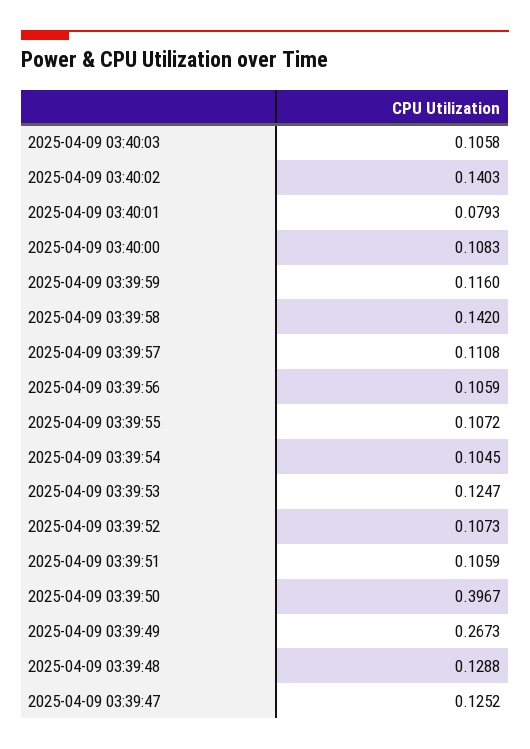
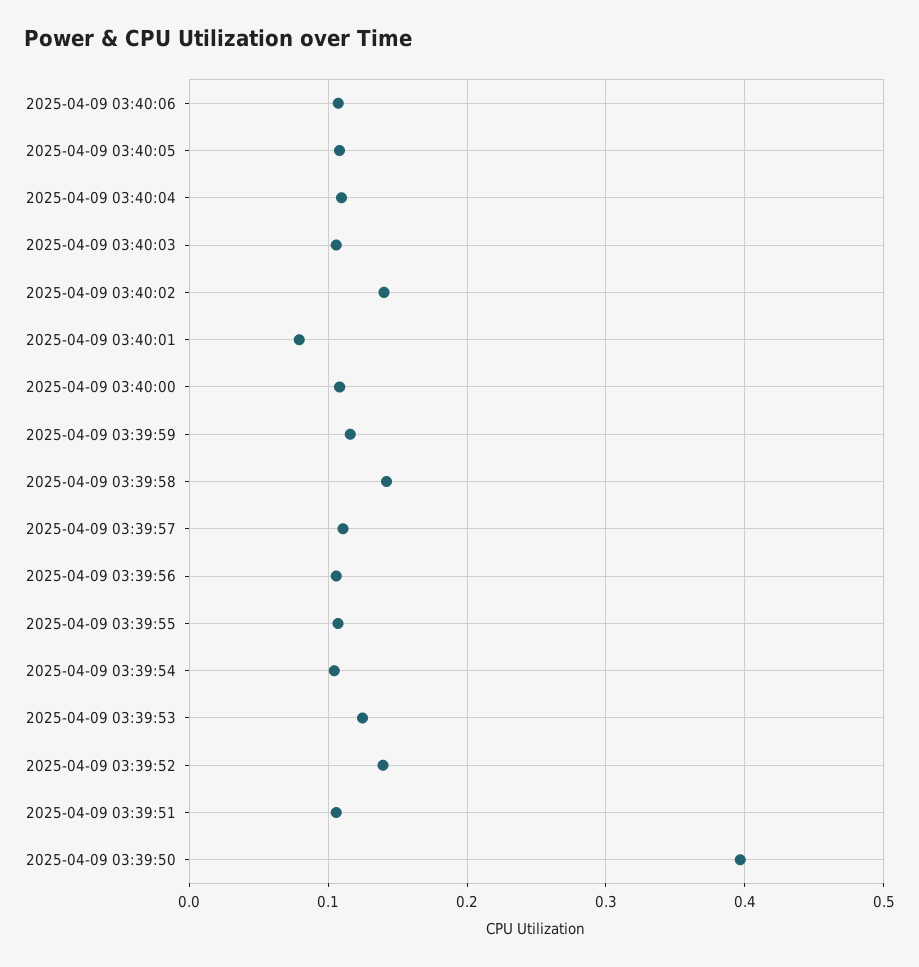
2025-04-09 03:39:52: 0.1073 -> 0.14
2025-04-09 03:39:49: 0.2673 -> none
2025-04-09 03:39:48: 0.1288 -> none
2025-04-09 03:39:47: 0.1252 -> none
2025-04-09 03:40:06: none -> 0.11
2025-04-09 03:40:05: none -> 0.11
2025-04-09 03:40:04: none -> 0.11

